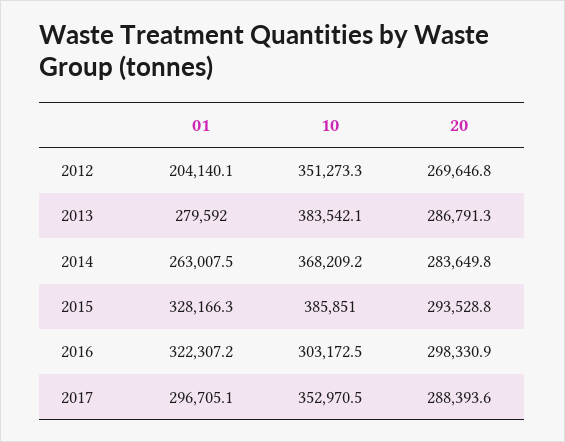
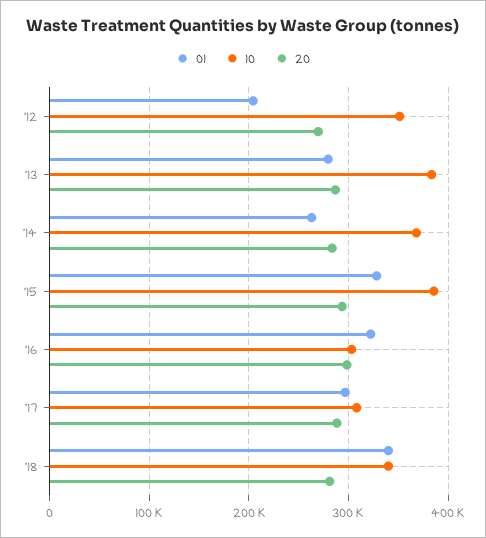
10, 2017: 352970.5 -> 310000
01, '18: none -> 340000
10, '18: none -> 340000
20, '18: none -> 280000

